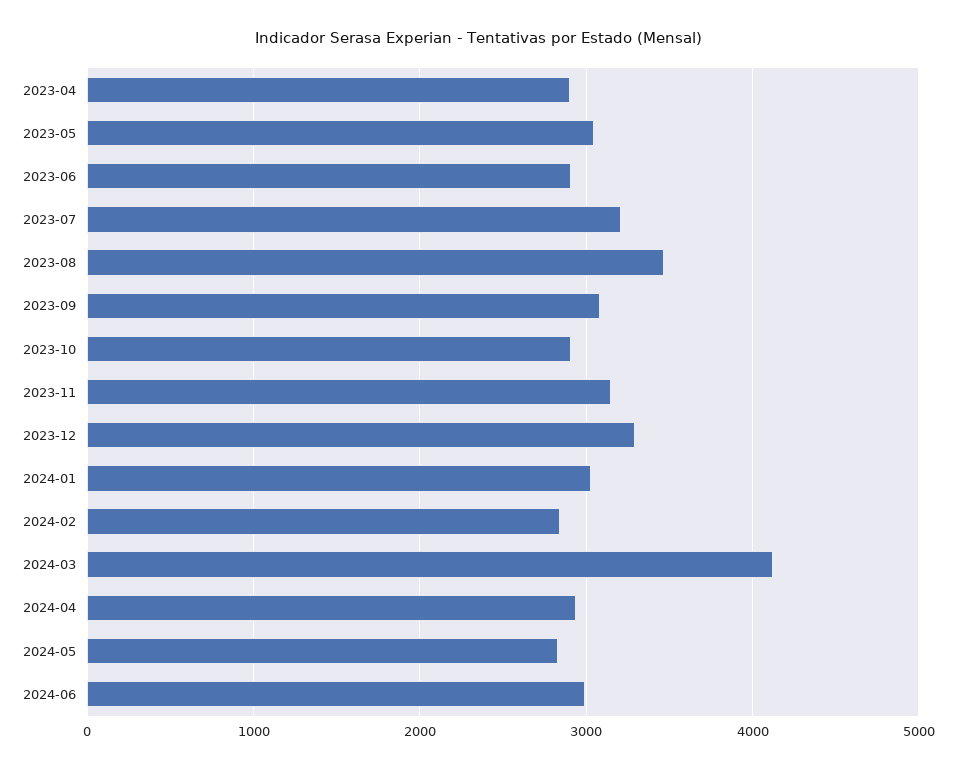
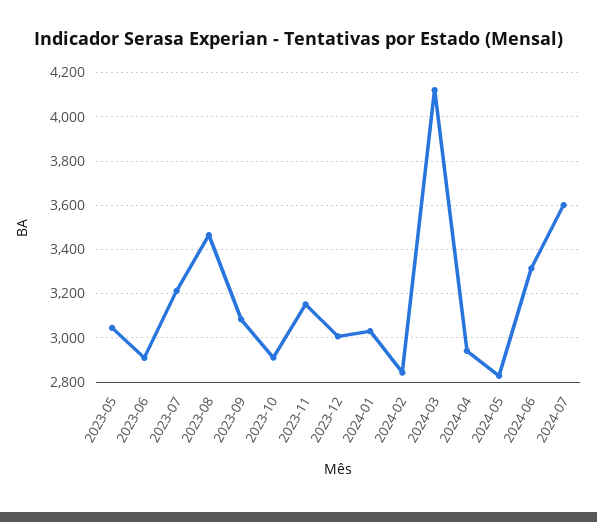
2023-04: 2900 -> none
2023-12: 3300 -> 3000
2024-06: 3000 -> 3300
2024-07: none -> 3600

